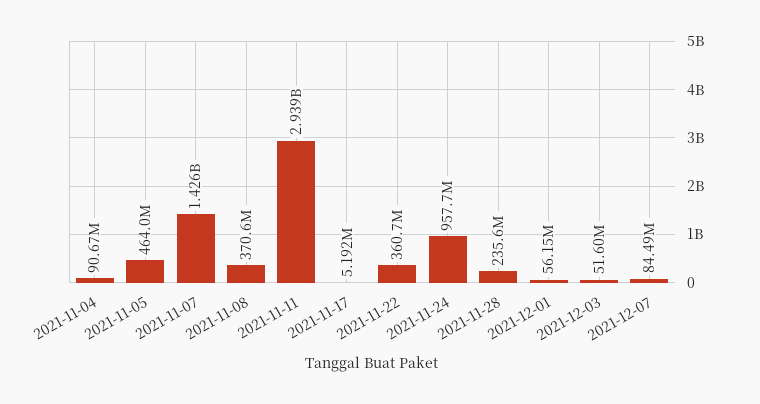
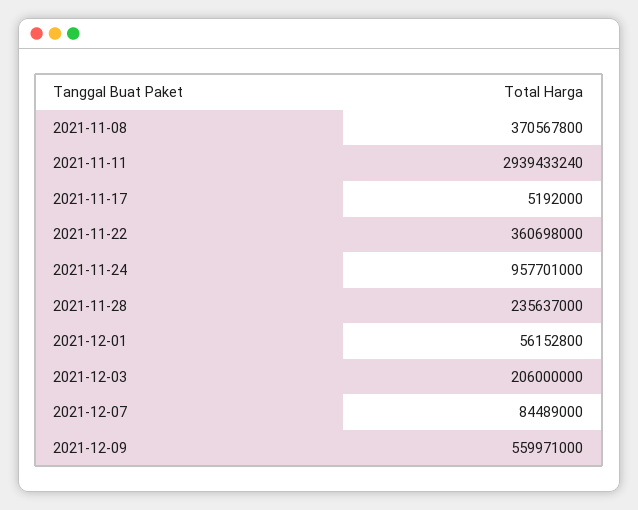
2021-11-04: 90670000 -> none
2021-11-05: 464000000 -> none
2021-11-07: 1426000000 -> none
2021-12-03: 51600000 -> 206000000
2021-12-09: none -> 559971000

